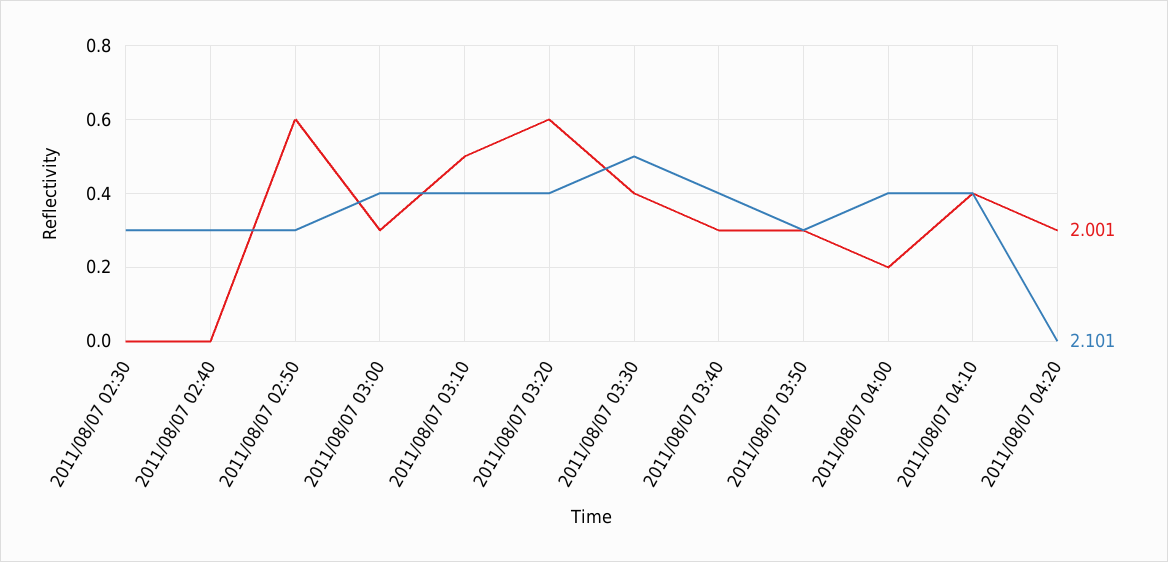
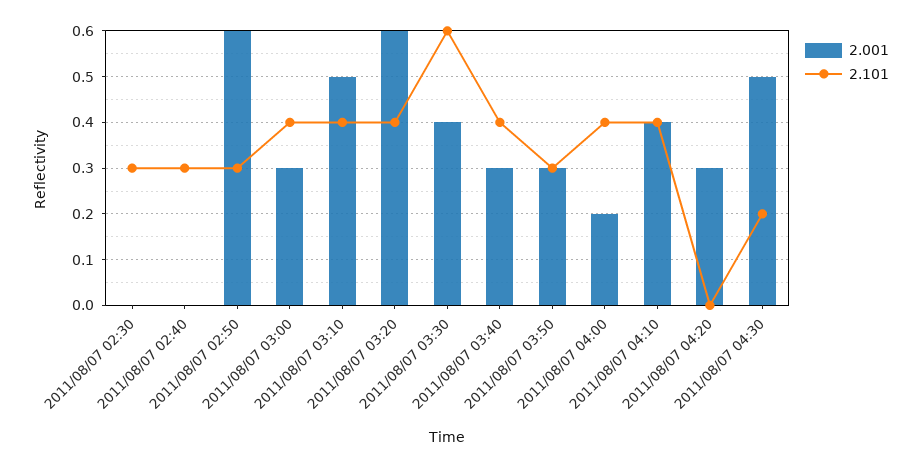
2.101, 2011/08/07 03:30: 0.5 -> 0.6
2.001, 2011/08/07 04:30: none -> 0.5
2.101, 2011/08/07 04:30: none -> 0.2

